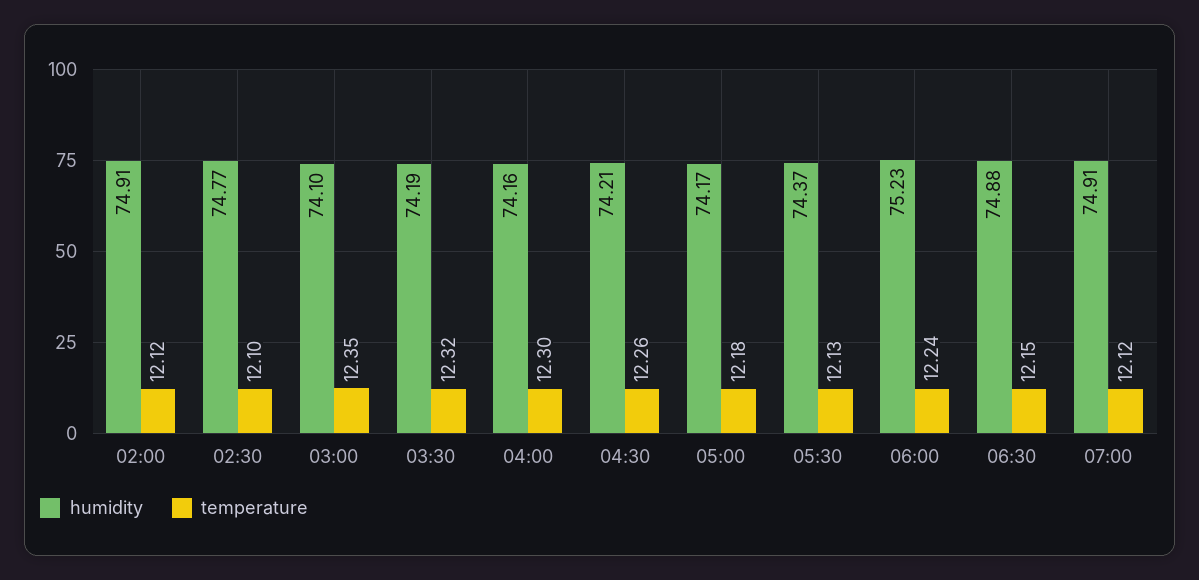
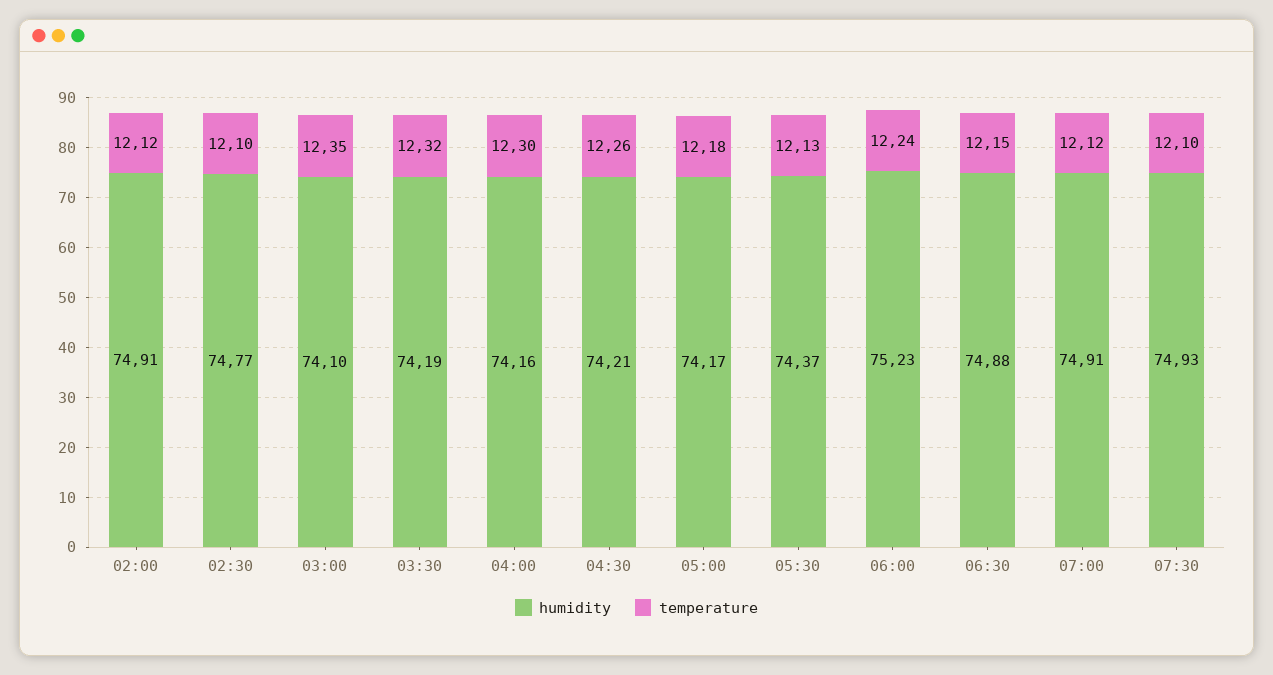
humidity, 07:30: none -> 74.93
temperature, 07:30: none -> 12.1

